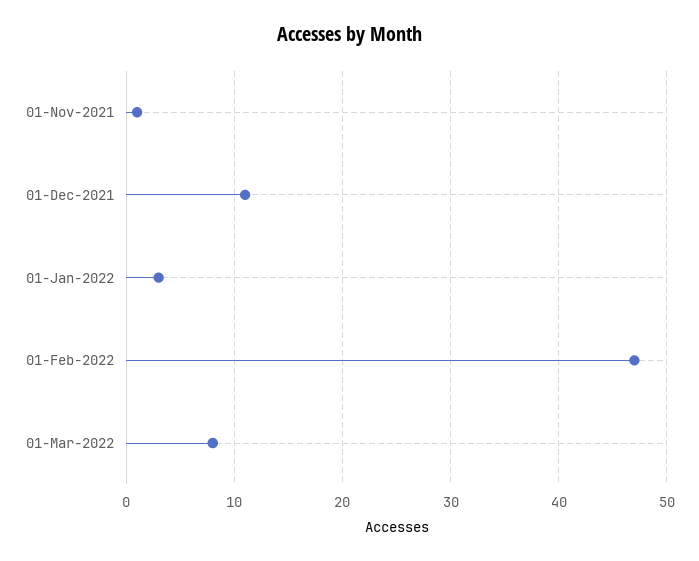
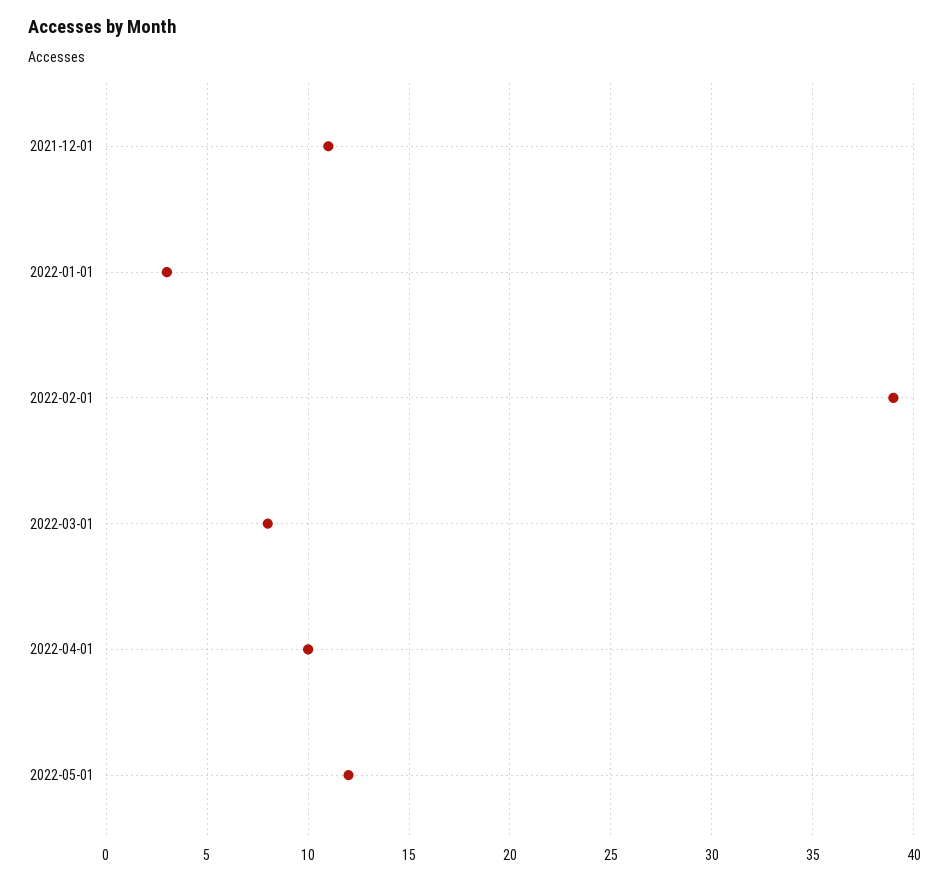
01-Nov-2021: 1 -> none
01-Feb-2022: 47 -> 39
2022-04-01: none -> 10
2022-05-01: none -> 12

